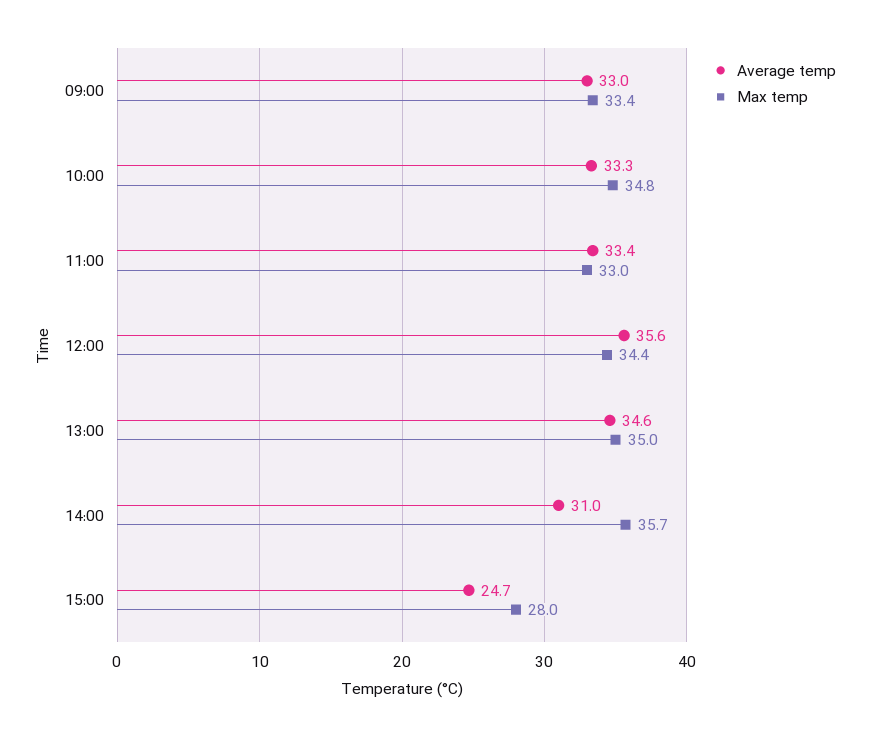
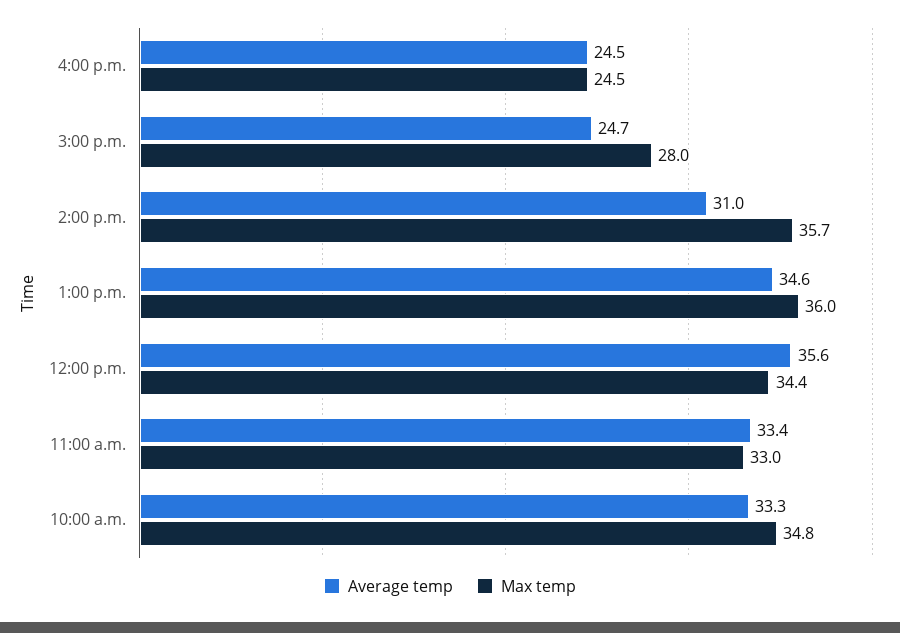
Average temp, 09:00: 33 -> none
Max temp, 09:00: 33.4 -> none
Max temp, 13:00: 35 -> 36
Average temp, 4:00 p.m.: none -> 24.5
Max temp, 4:00 p.m.: none -> 24.5

